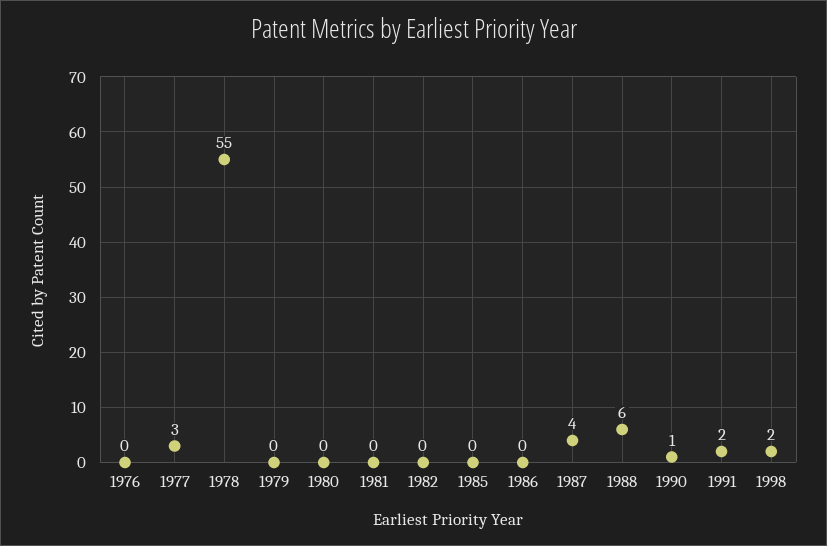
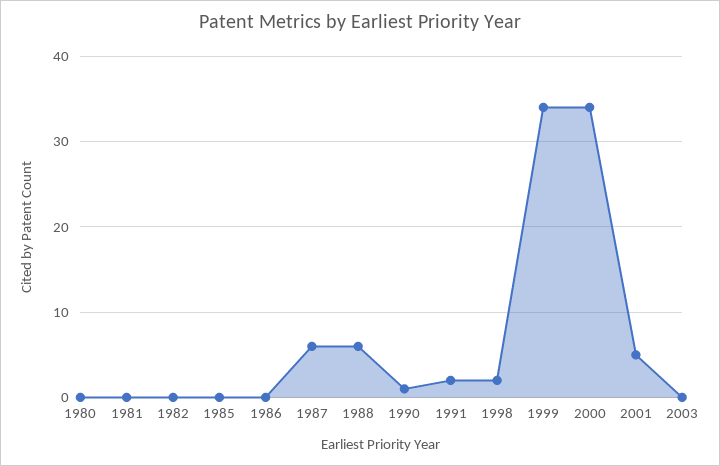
1976: 0 -> none
1977: 3 -> none
1978: 55 -> none
1979: 0 -> none
1987: 4 -> 6
1999: none -> 34
2000: none -> 34
2001: none -> 5
2003: none -> 0

